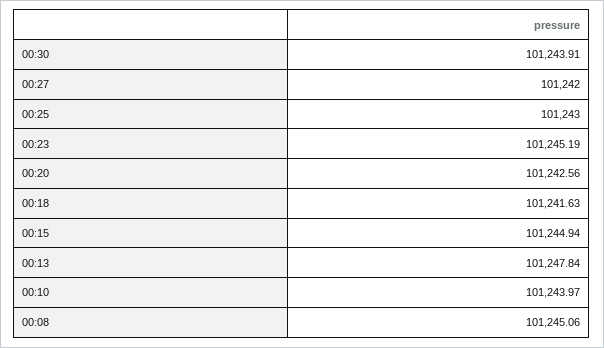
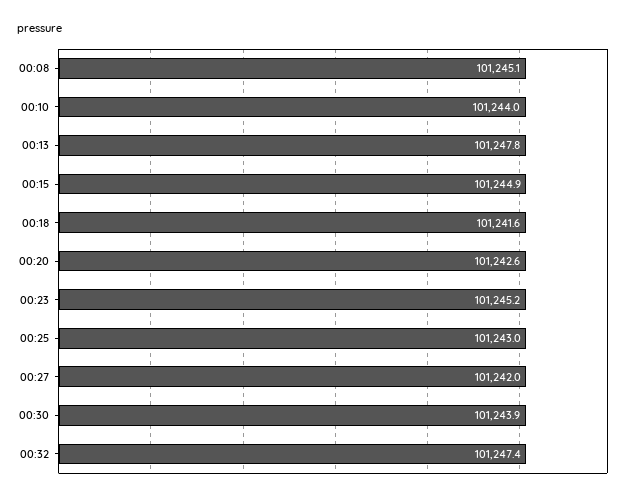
00:32: none -> 101247.4

